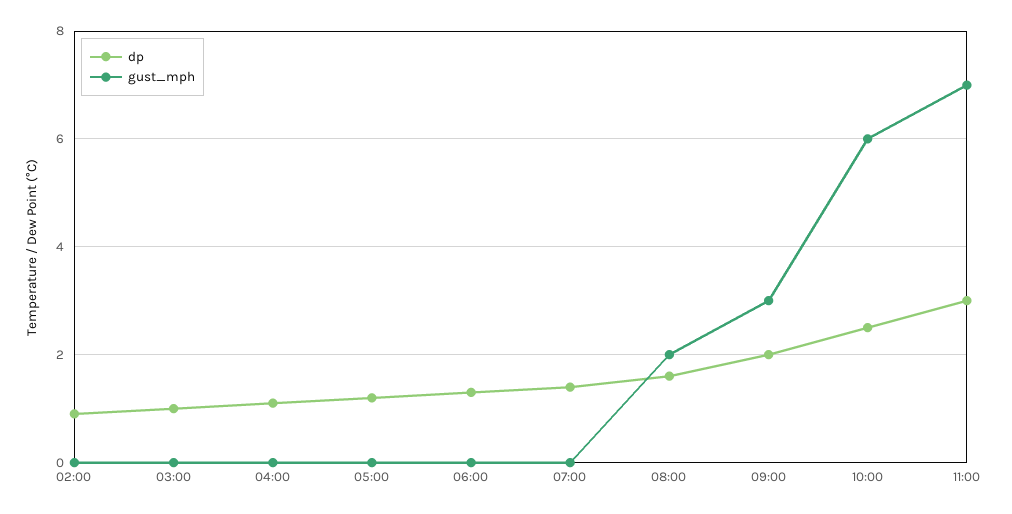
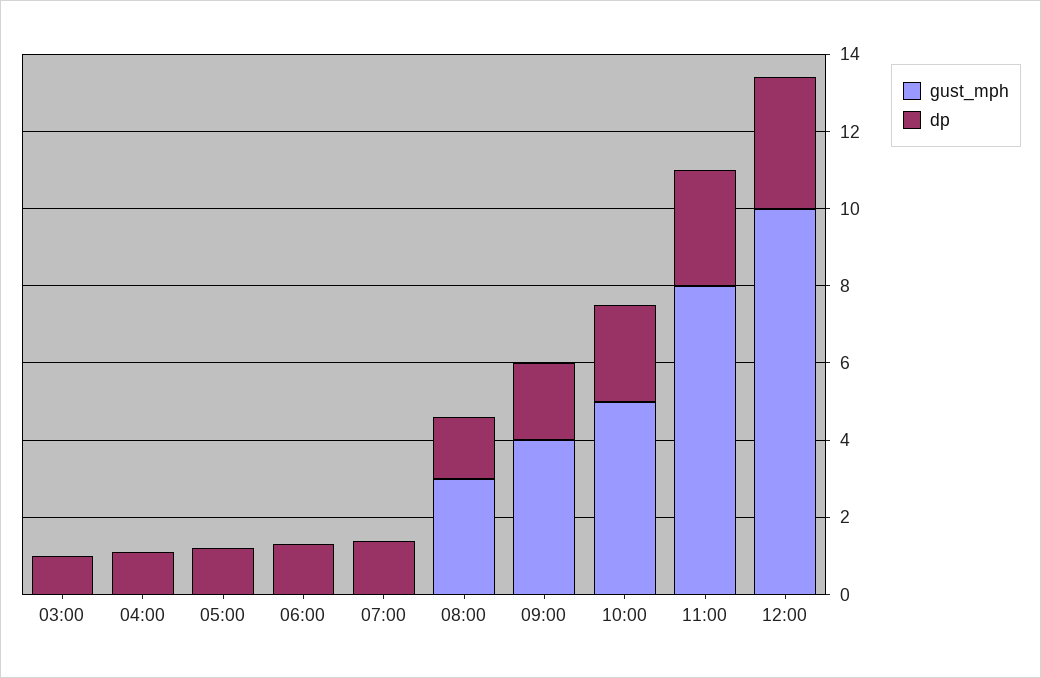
dp, 02:00: 1 -> none
gust_mph, 02:00: 0 -> none
gust_mph, 08:00: 2 -> 3
gust_mph, 09:00: 3 -> 4
gust_mph, 10:00: 6 -> 5
gust_mph, 11:00: 7 -> 8
gust_mph, 12:00: none -> 10
dp, 12:00: none -> 3.5

